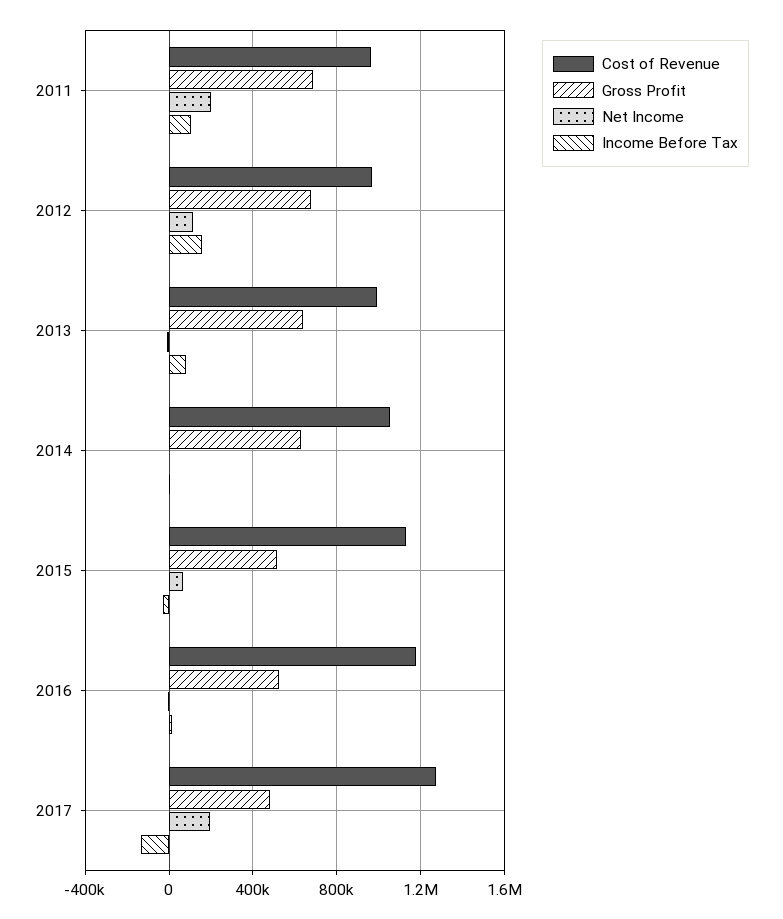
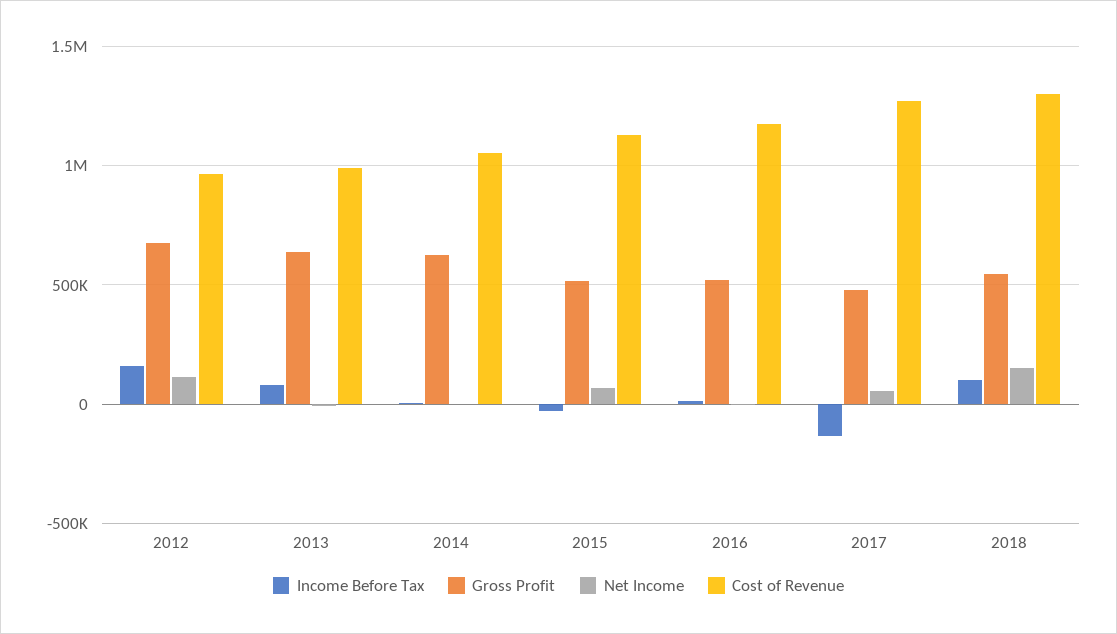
Cost of Revenue, 2011: 950000 -> none
Gross Profit, 2011: 700000 -> none
Net Income, 2011: 200000 -> none
Income Before Tax, 2011: 100000 -> none
Net Income, 2017: 200000 -> 50000
Income Before Tax, 2018: none -> 100000
Gross Profit, 2018: none -> 550000
Net Income, 2018: none -> 150000
Cost of Revenue, 2018: none -> 1300000

